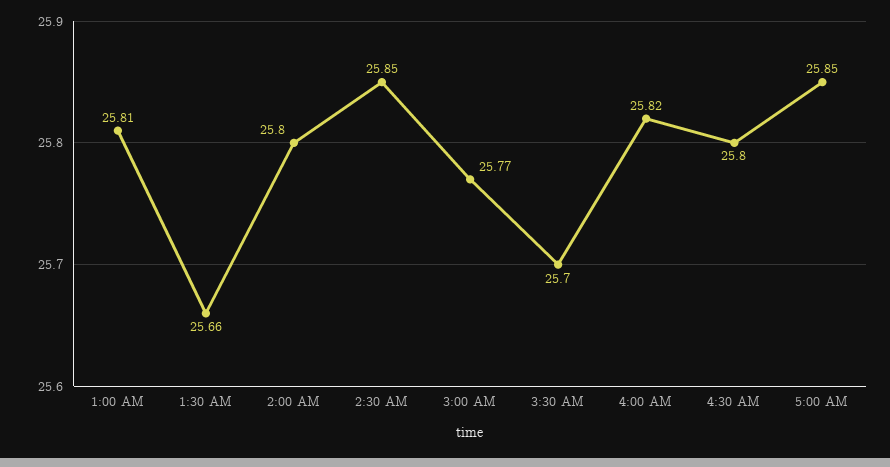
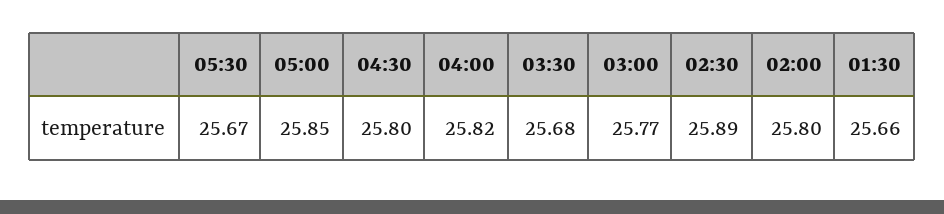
1:00 AM: 25.81 -> none
2:30 AM: 25.85 -> 25.89
3:30 AM: 25.7 -> 25.68
05:30: none -> 25.67

